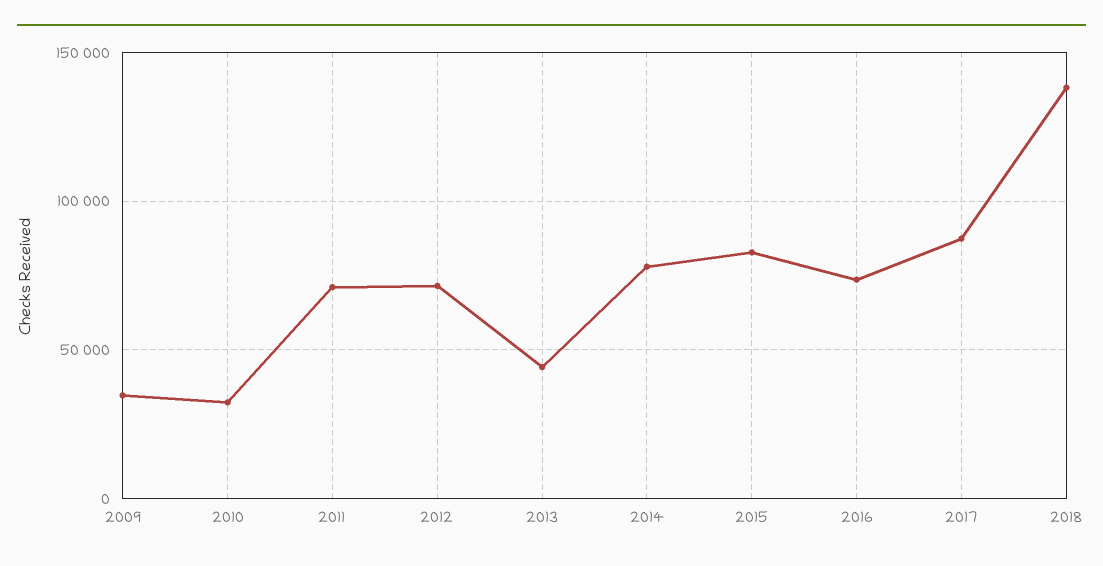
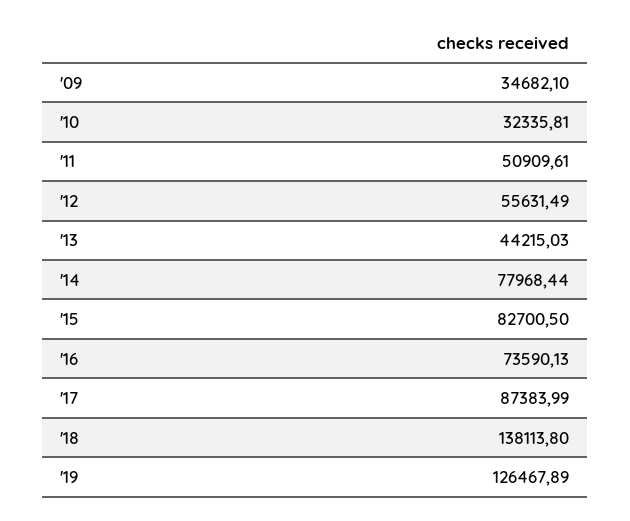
2011: 70000 -> 50909.61
2012: 70000 -> 55631.49
'19: none -> 126467.89

